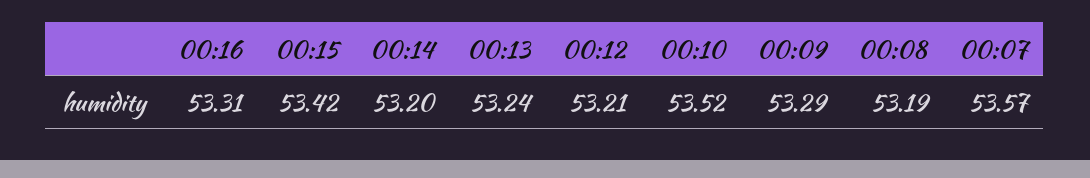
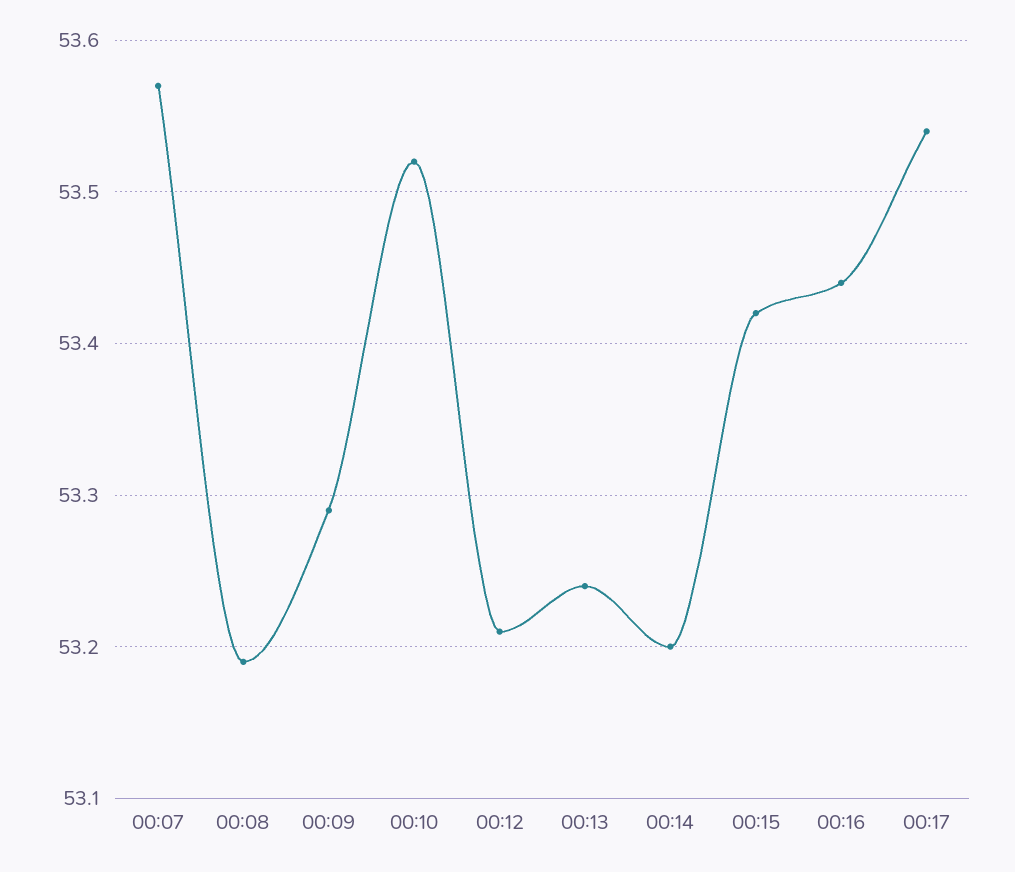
00:16: 53.31 -> 53.44
00:17: none -> 53.54

